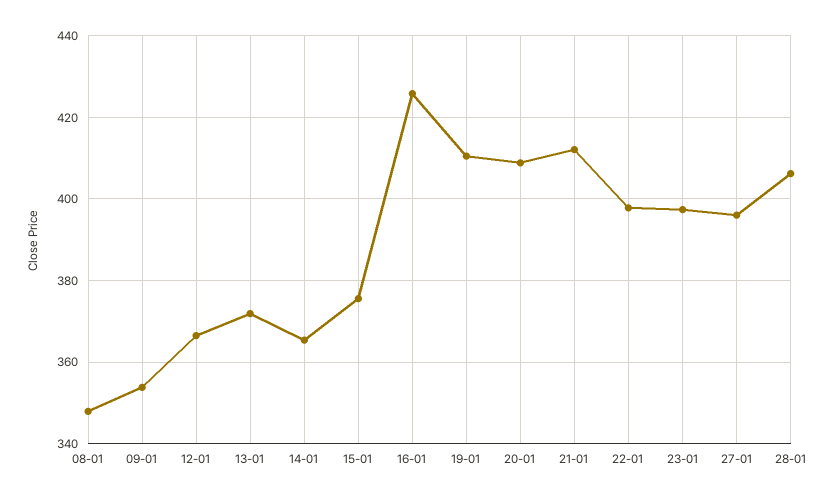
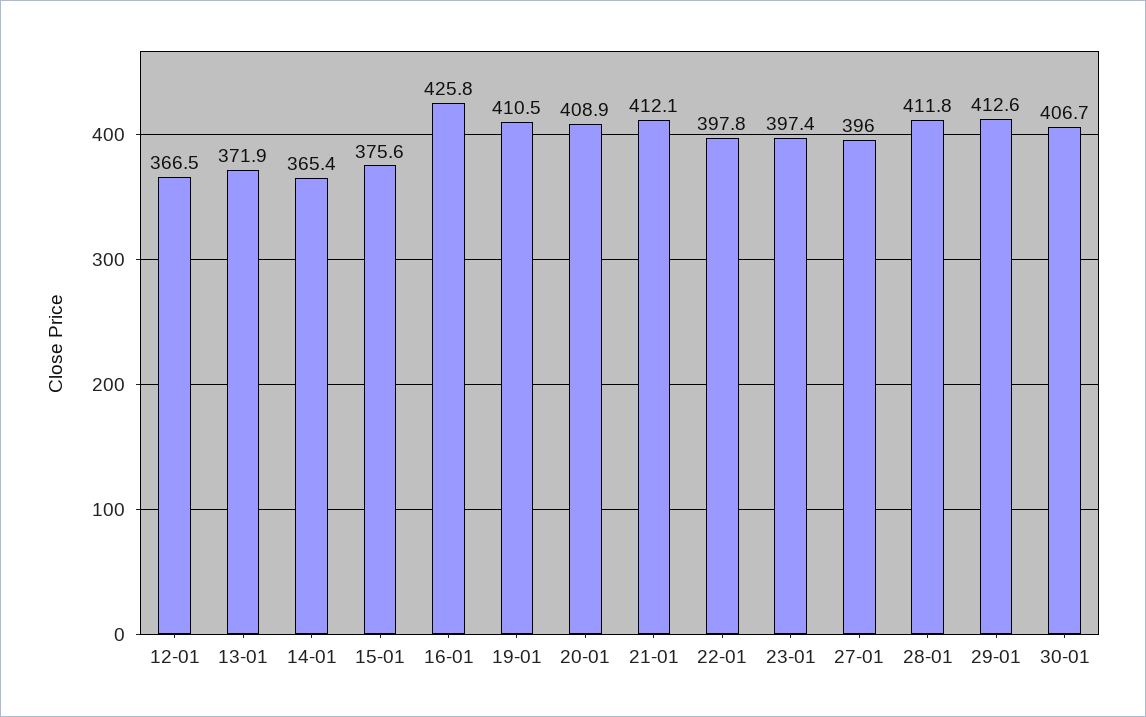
08-01: 348 -> none
09-01: 354 -> none
28-01: 406 -> 411.8
29-01: none -> 412.6
30-01: none -> 406.7

